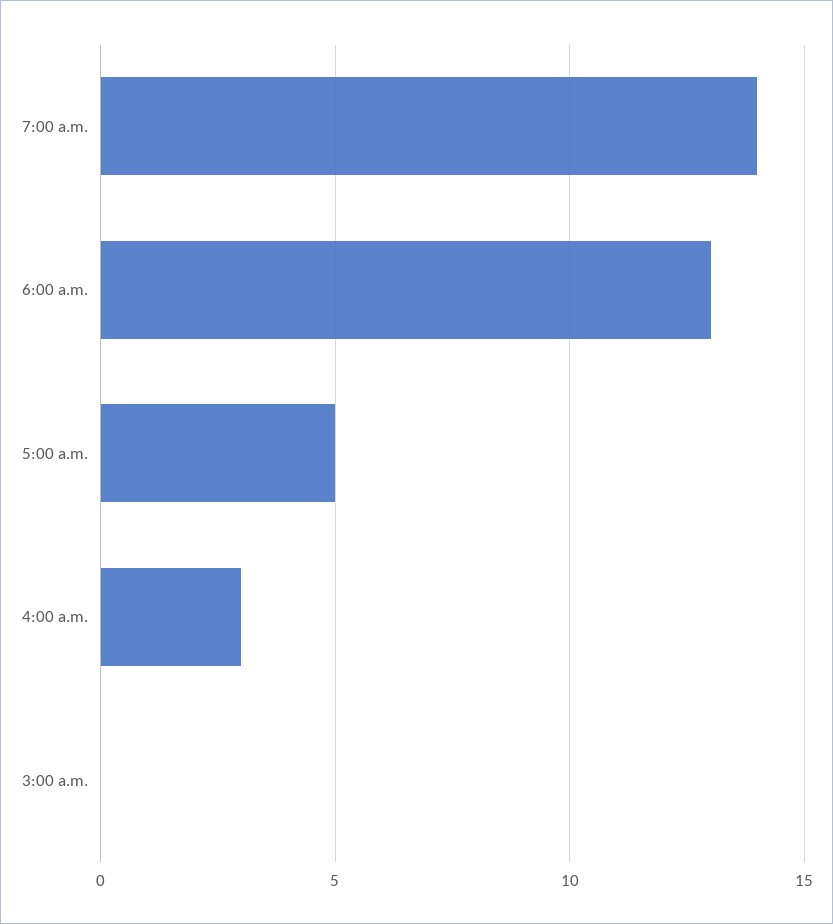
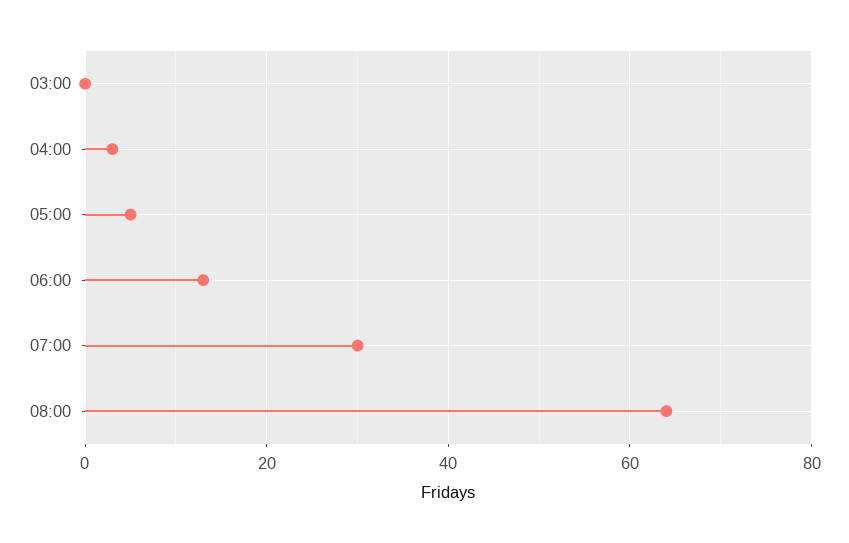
7:00 a.m.: 14 -> 30
08:00: none -> 65

